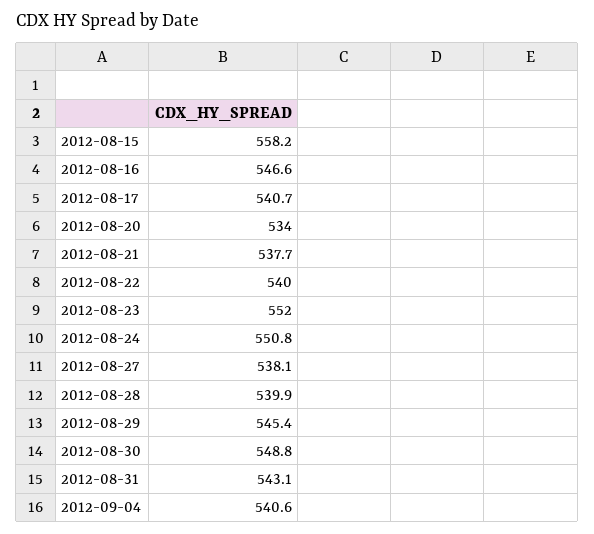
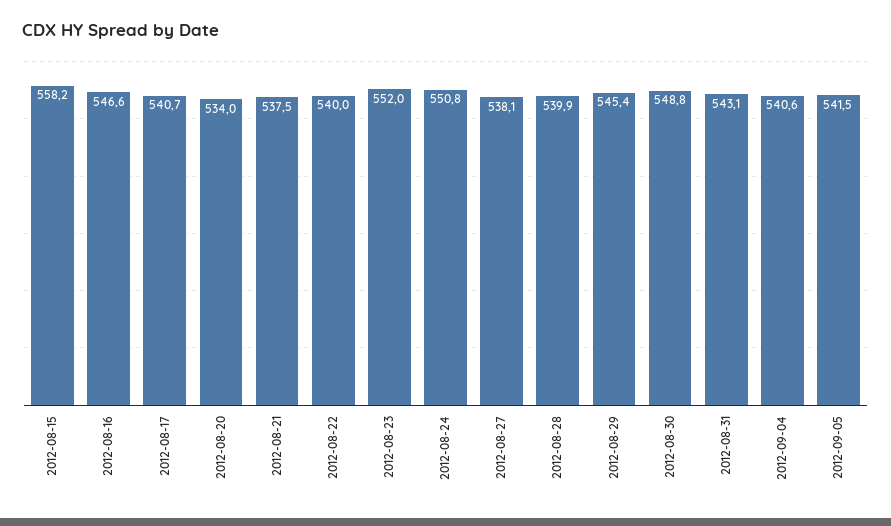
2012-08-21: 537.7 -> 537.5
2012-09-05: none -> 541.5

